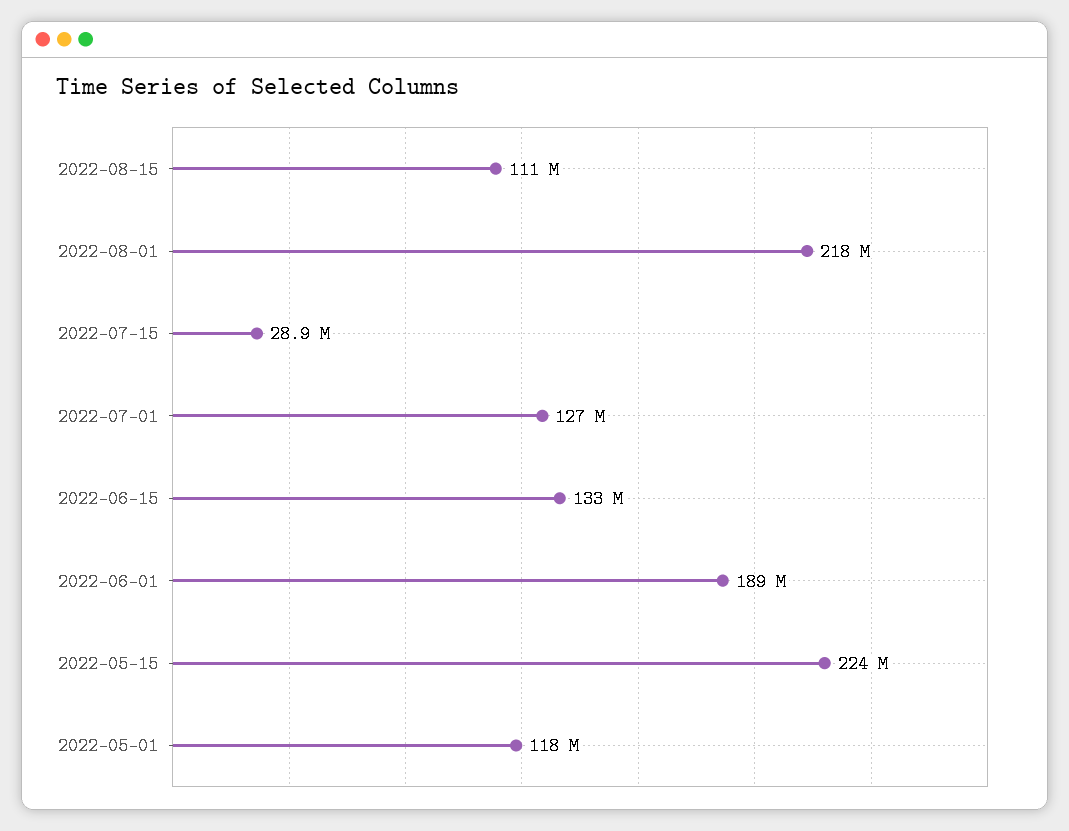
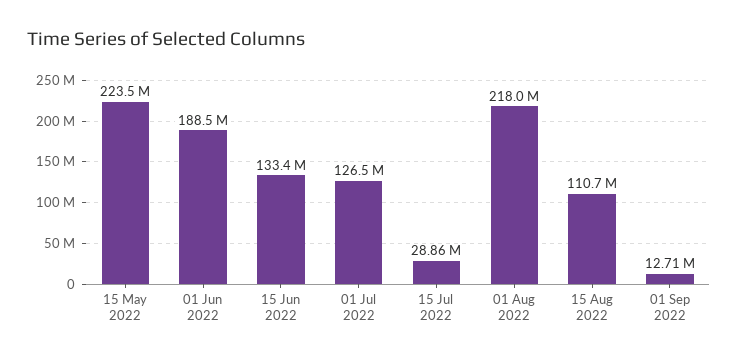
2022-05-01: 118000000 -> none
01 Sep 2022: none -> 12710000

